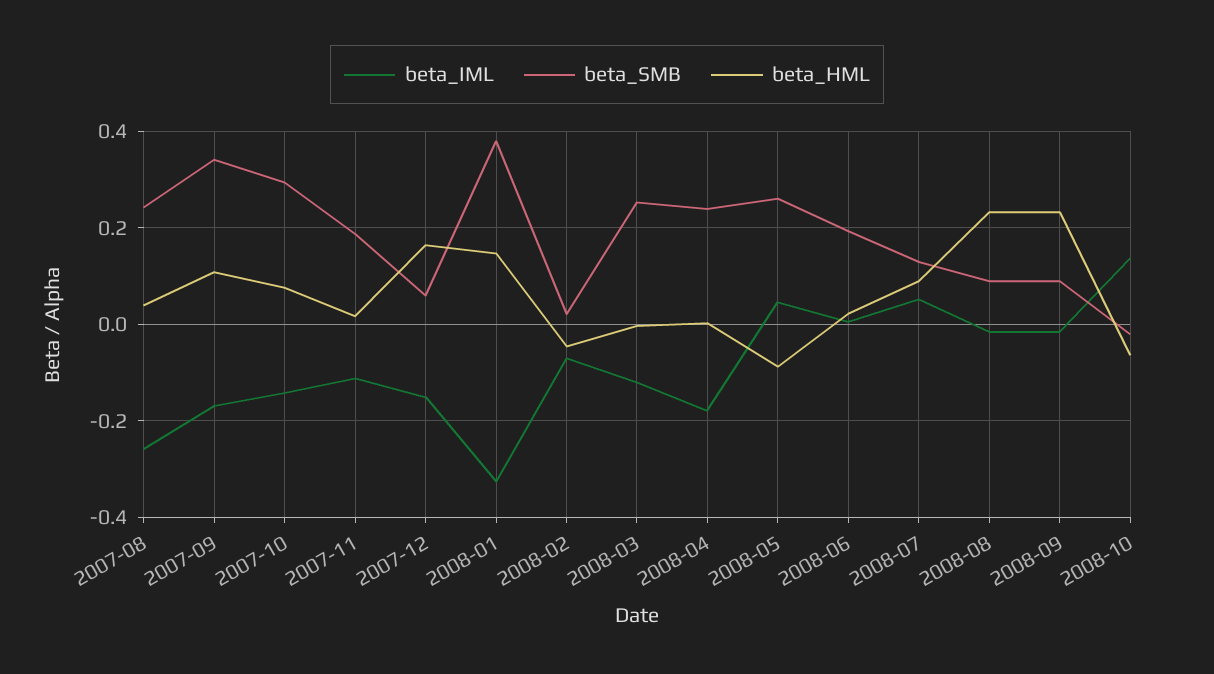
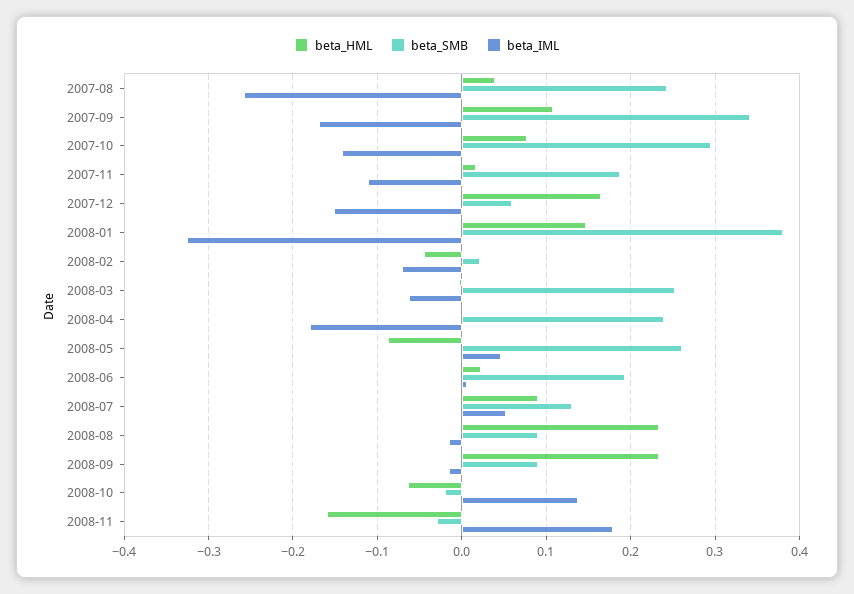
beta_IML, 2008-03: -0.12 -> -0.06
beta_HML, 2008-11: none -> -0.16
beta_SMB, 2008-11: none -> -0.03
beta_IML, 2008-11: none -> 0.18

